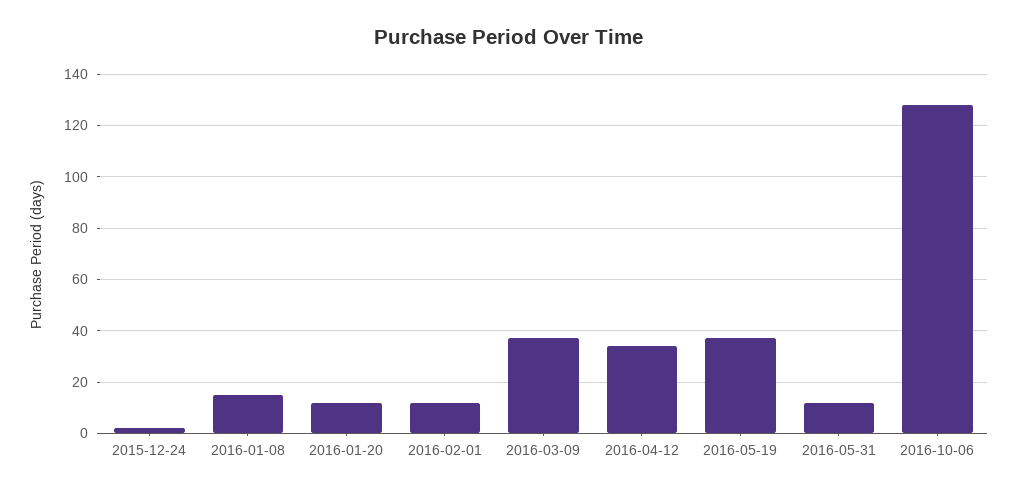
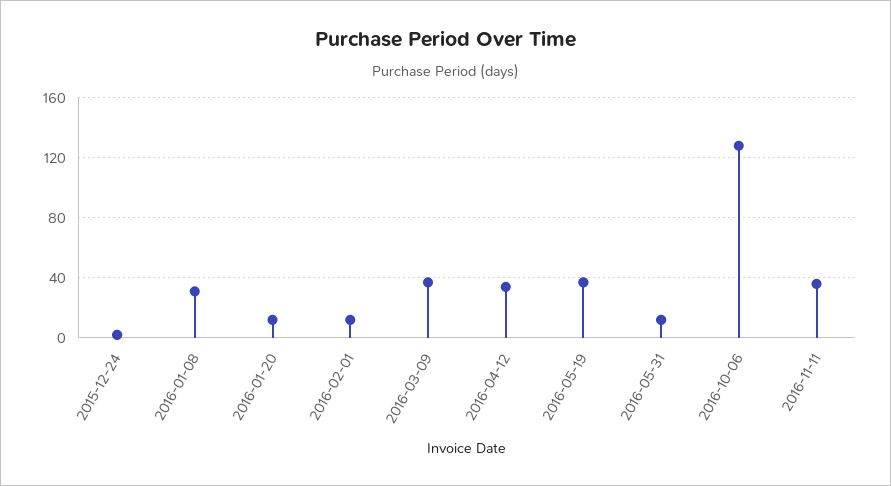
2016-01-08: 15 -> 30
2016-11-11: none -> 35

